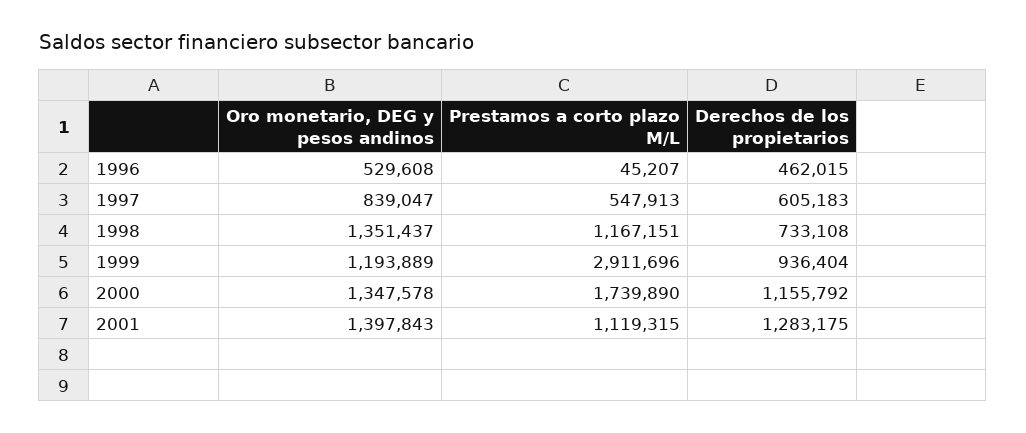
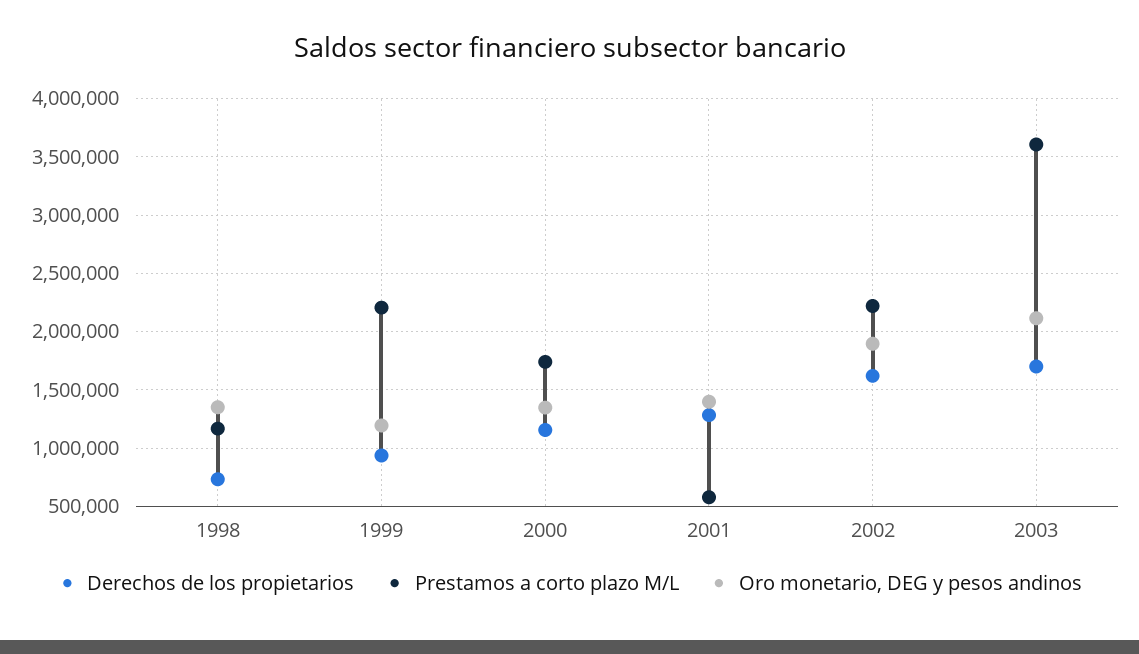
Oro monetario, DEG y pesos andinos, 1996: 529608 -> none
Prestamos a corto plazo M/L, 1996: 45207 -> none
Derechos de los propietarios, 1996: 462015 -> none
Oro monetario, DEG y pesos andinos, 1997: 839047 -> none
Prestamos a corto plazo M/L, 1997: 547913 -> none
Derechos de los propietarios, 1997: 605183 -> none
Prestamos a corto plazo M/L, 1999: 2911696 -> 2200000
Prestamos a corto plazo M/L, 2001: 1119315 -> 600000
Derechos de los propietarios, 2002: none -> 1600000
Prestamos a corto plazo M/L, 2002: none -> 2200000
Oro monetario, DEG y pesos andinos, 2002: none -> 1900000
Derechos de los propietarios, 2003: none -> 1700000
Prestamos a corto plazo M/L, 2003: none -> 3600000
Oro monetario, DEG y pesos andinos, 2003: none -> 2100000

